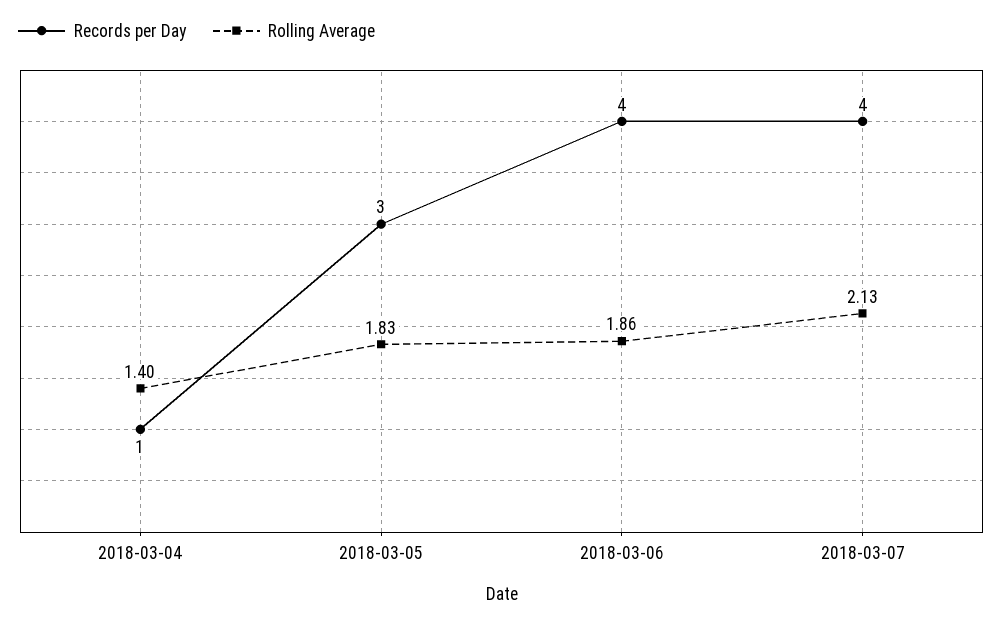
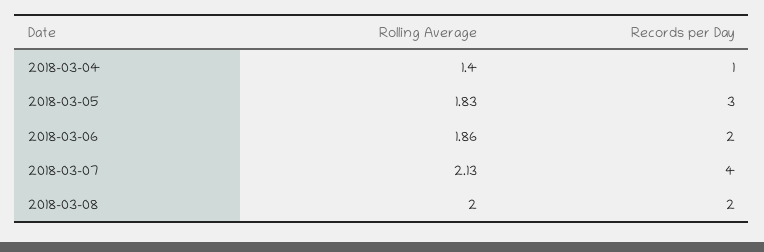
Records per Day, 2018-03-06: 4 -> 2
Rolling Average, 2018-03-08: none -> 2
Records per Day, 2018-03-08: none -> 2

